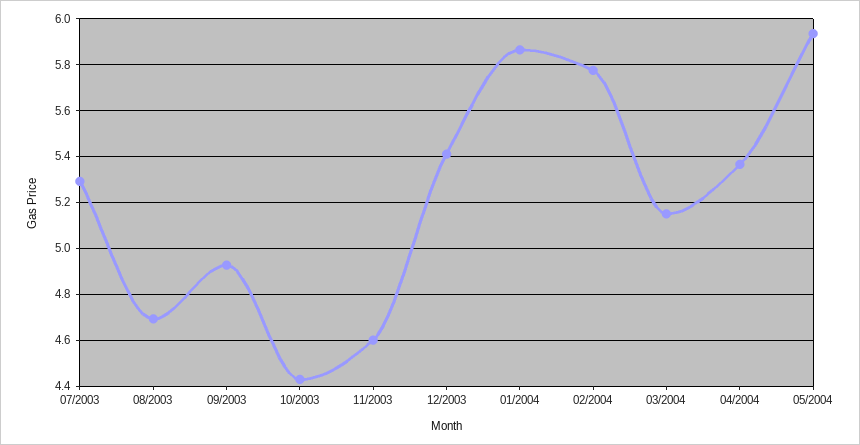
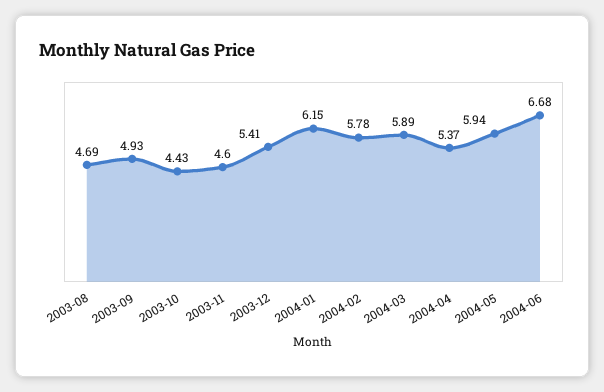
07/2003: 5.3 -> none
01/2004: 5.85 -> 6.15
03/2004: 5.15 -> 5.89
2004-06: none -> 6.68

